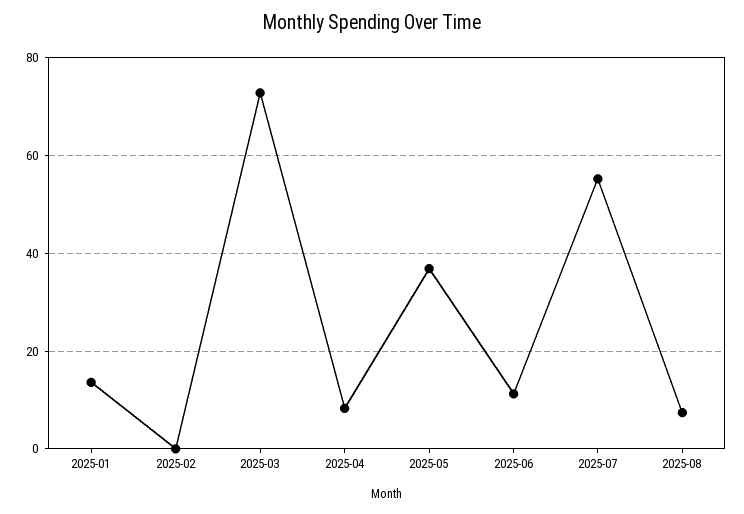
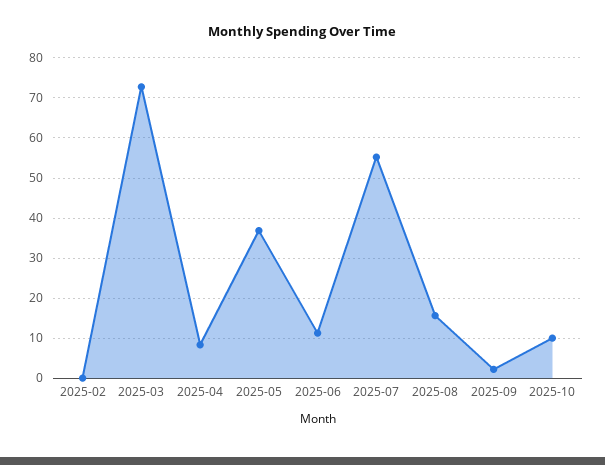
2025-01: 14 -> none
2025-08: 8 -> 16
2025-09: none -> 2
2025-10: none -> 10

